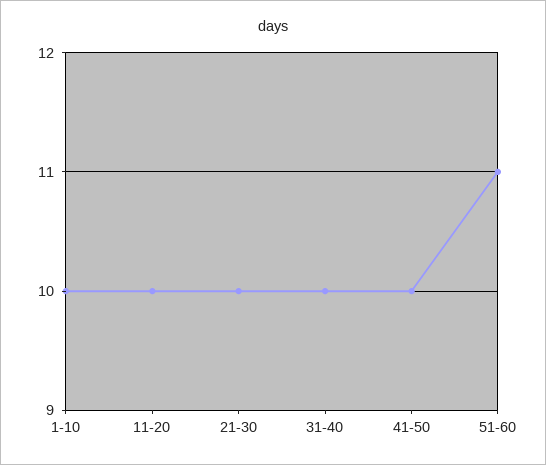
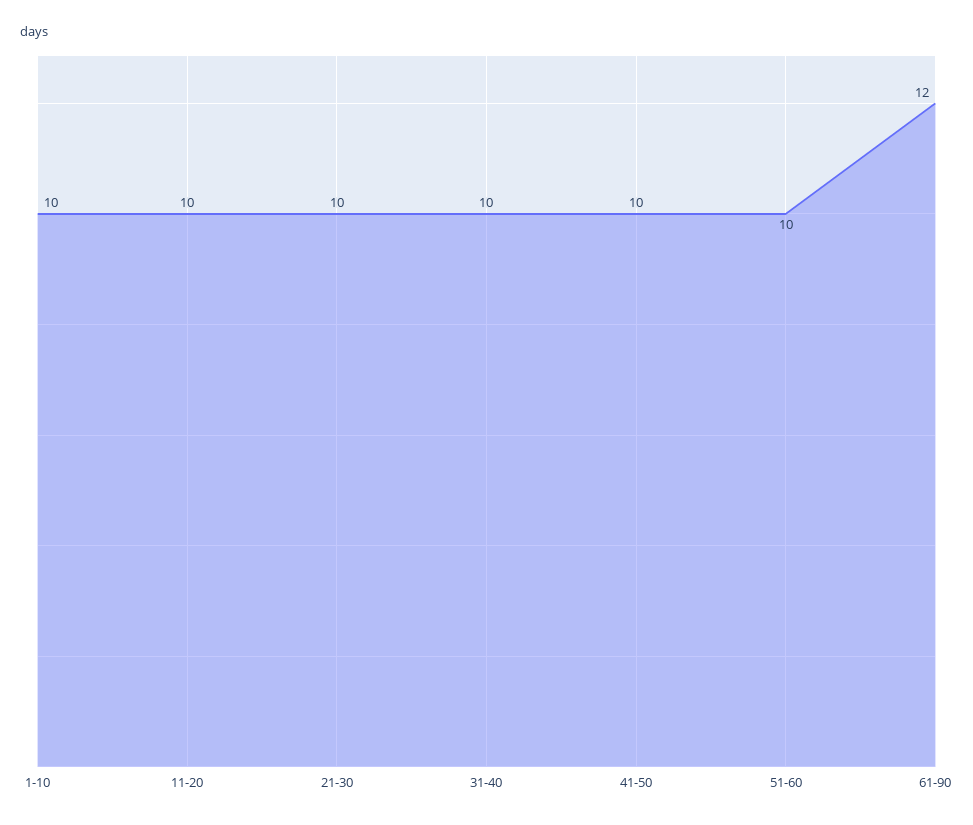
51-60: 11 -> 10
61-90: none -> 12

